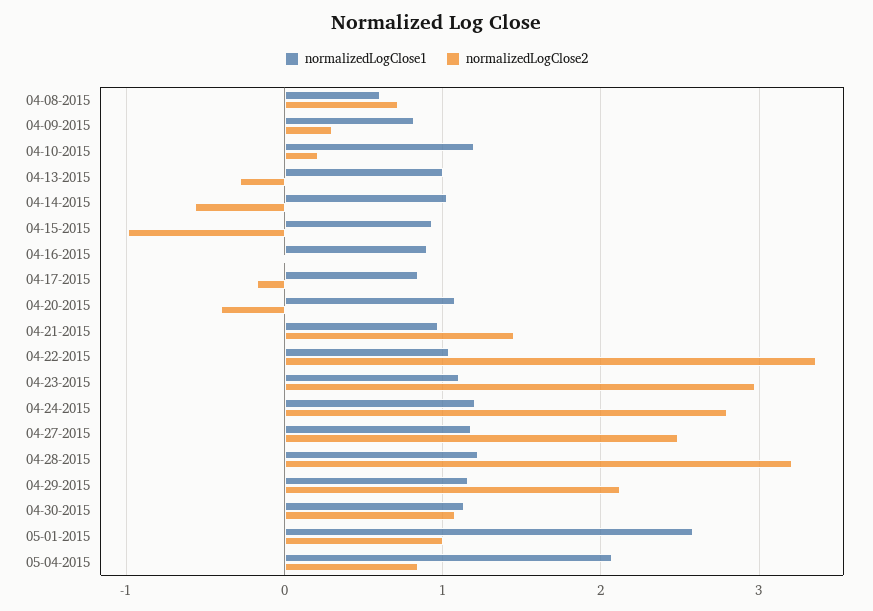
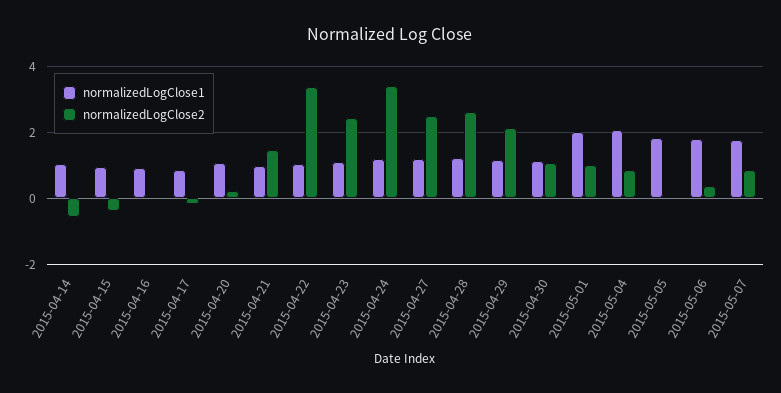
normalizedLogClose1, 04-08-2015: 0.6 -> none
normalizedLogClose2, 04-08-2015: 0.7 -> none
normalizedLogClose1, 04-09-2015: 0.8 -> none
normalizedLogClose2, 04-09-2015: 0.3 -> none
normalizedLogClose1, 04-10-2015: 1.2 -> none
normalizedLogClose2, 04-10-2015: 0.2 -> none
normalizedLogClose1, 04-13-2015: 1 -> none
normalizedLogClose2, 04-13-2015: -0.3 -> none
normalizedLogClose2, 04-15-2015: -1 -> -0.4
normalizedLogClose2, 04-20-2015: -0.4 -> 0.2
normalizedLogClose2, 04-23-2015: 3 -> 2.4
normalizedLogClose2, 04-24-2015: 2.8 -> 3.4
normalizedLogClose2, 04-28-2015: 3.2 -> 2.6
normalizedLogClose1, 05-01-2015: 2.6 -> 2
normalizedLogClose1, 2015-05-05: none -> 1.8
normalizedLogClose2, 2015-05-05: none -> 0
normalizedLogClose1, 2015-05-06: none -> 1.8
normalizedLogClose2, 2015-05-06: none -> 0.4
normalizedLogClose1, 2015-05-07: none -> 1.8
normalizedLogClose2, 2015-05-07: none -> 0.8

